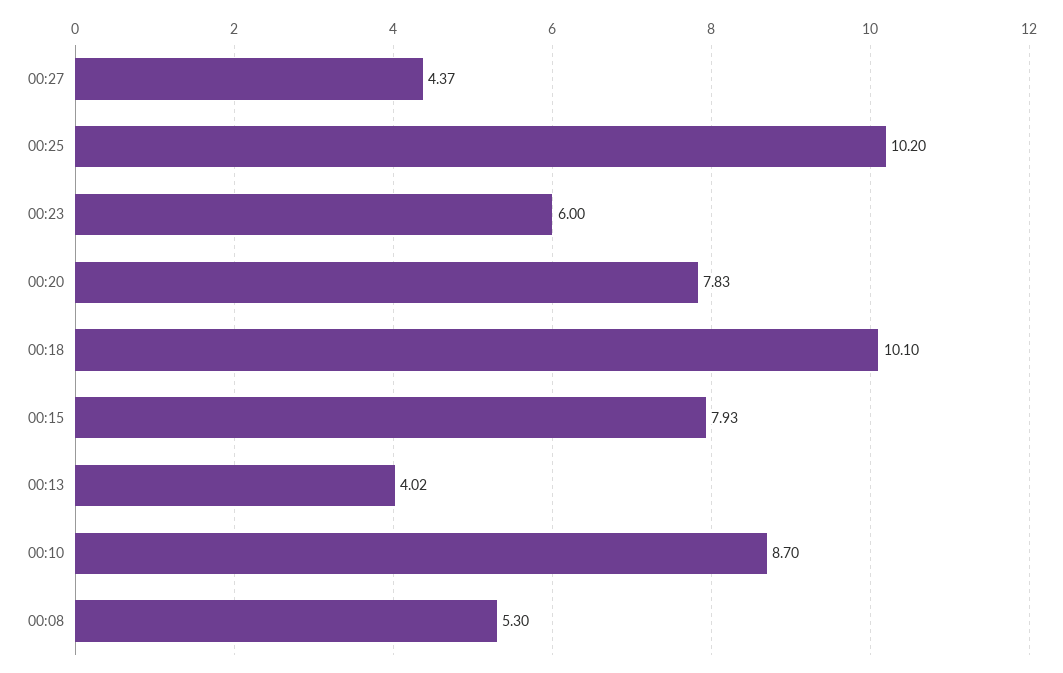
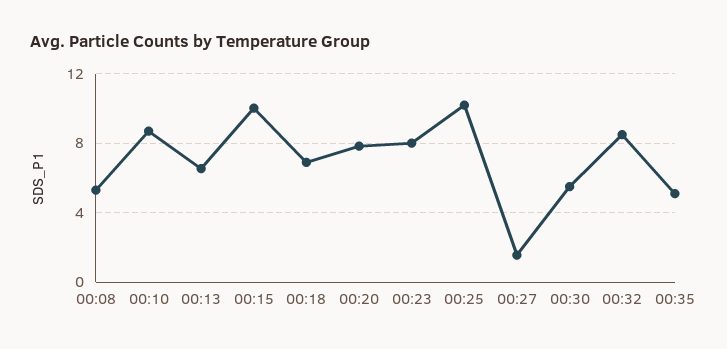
00:27: 4.37 -> 1.5
00:23: 6 -> 8
00:18: 10.1 -> 7
00:15: 7.93 -> 10
00:13: 4.02 -> 6.5
00:30: none -> 5.5
00:32: none -> 8.5
00:35: none -> 5

